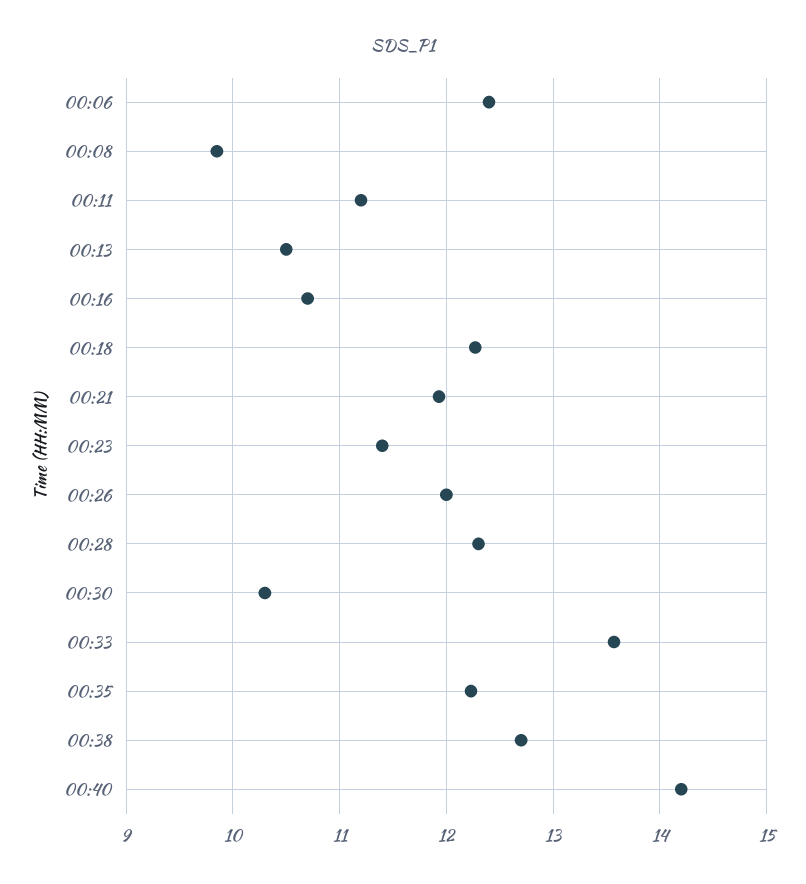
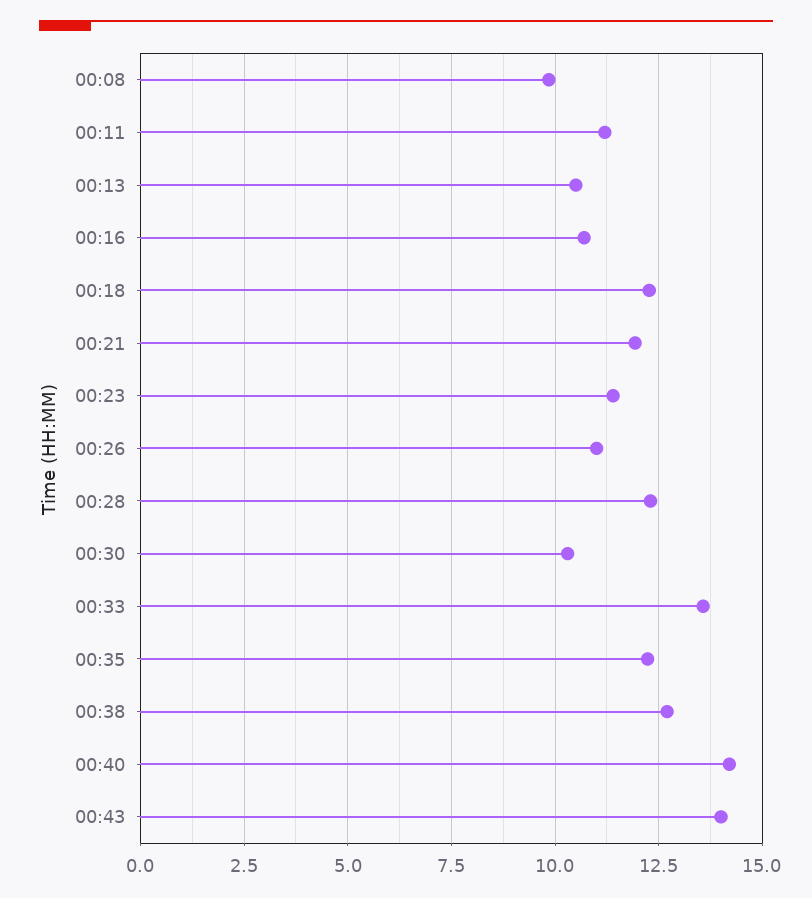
00:06: 12.4 -> none
00:26: 12 -> 11
00:43: none -> 14

